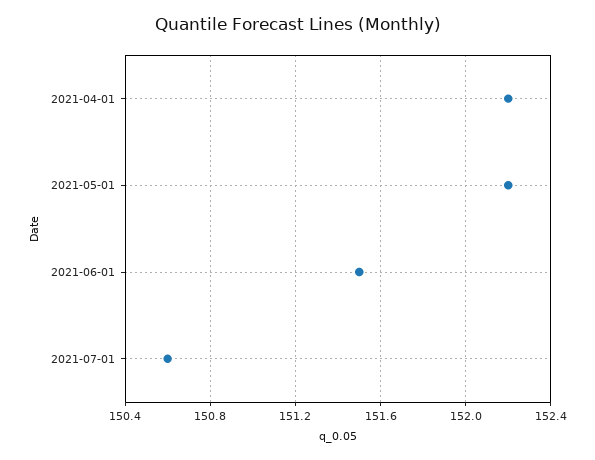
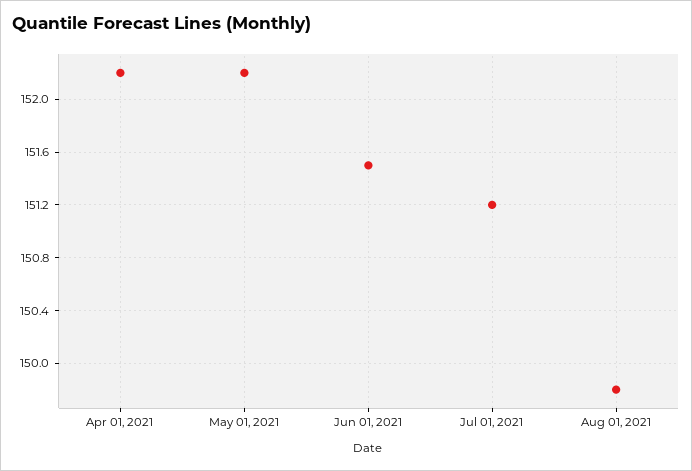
2021-07-01: 150.6 -> 151.2
Aug 01, 2021: none -> 149.8

